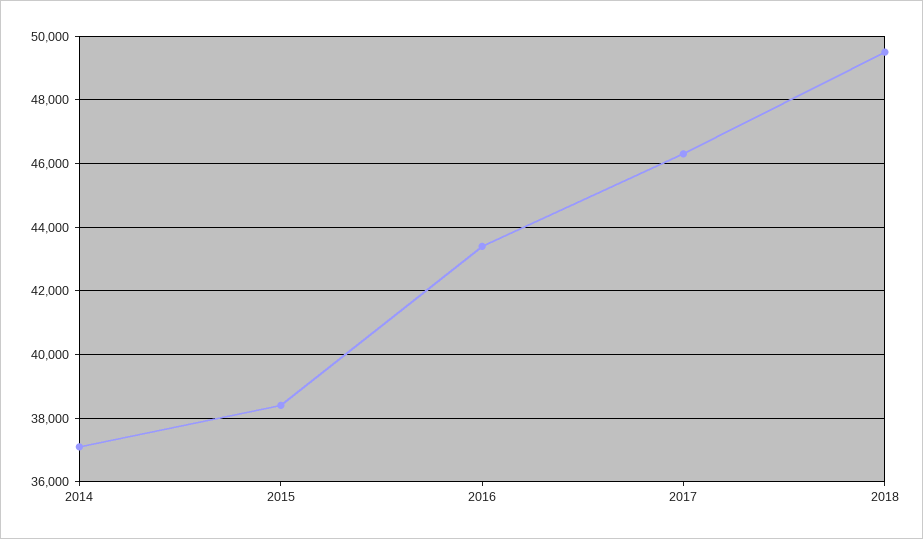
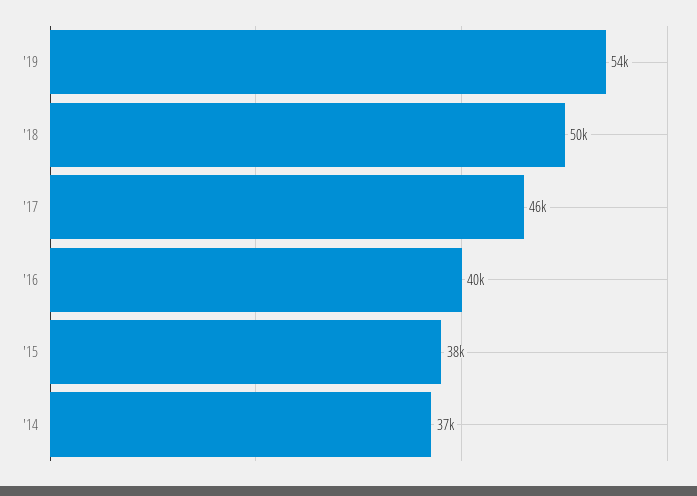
2016: 43400 -> 40000
'19: none -> 54000

